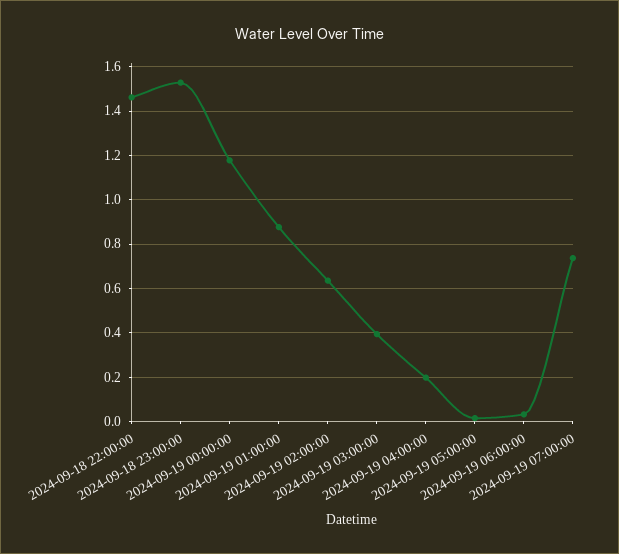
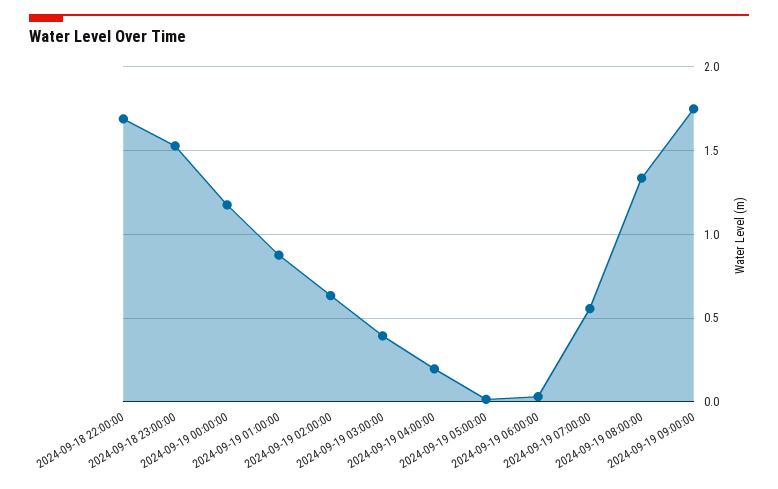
2024-09-18 22:00:00: 1.45 -> 1.7
2024-09-19 07:00:00: 0.75 -> 0.55
2024-09-19 08:00:00: none -> 1.35
2024-09-19 09:00:00: none -> 1.75

